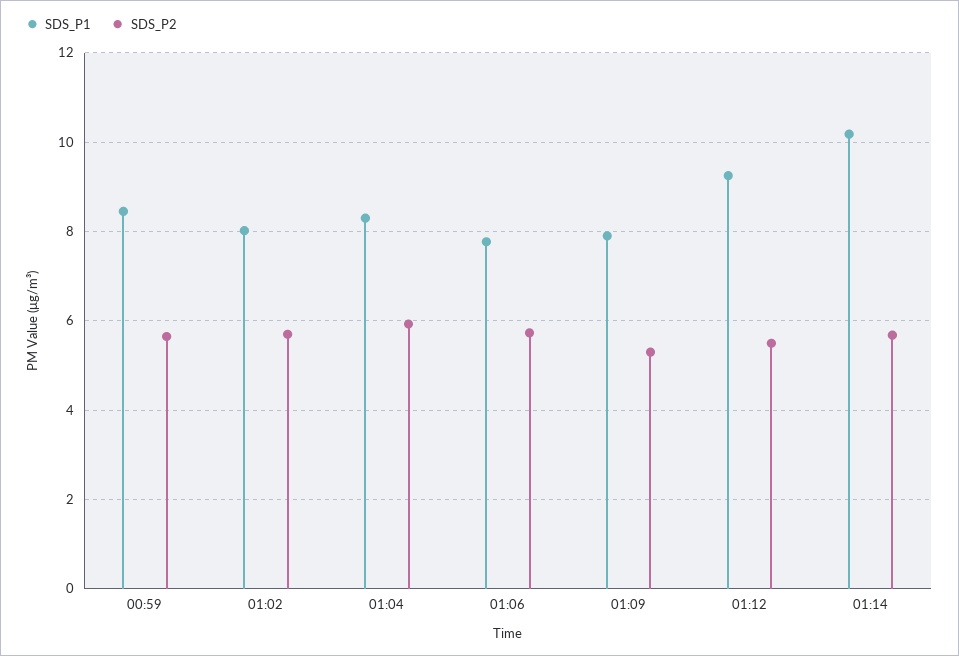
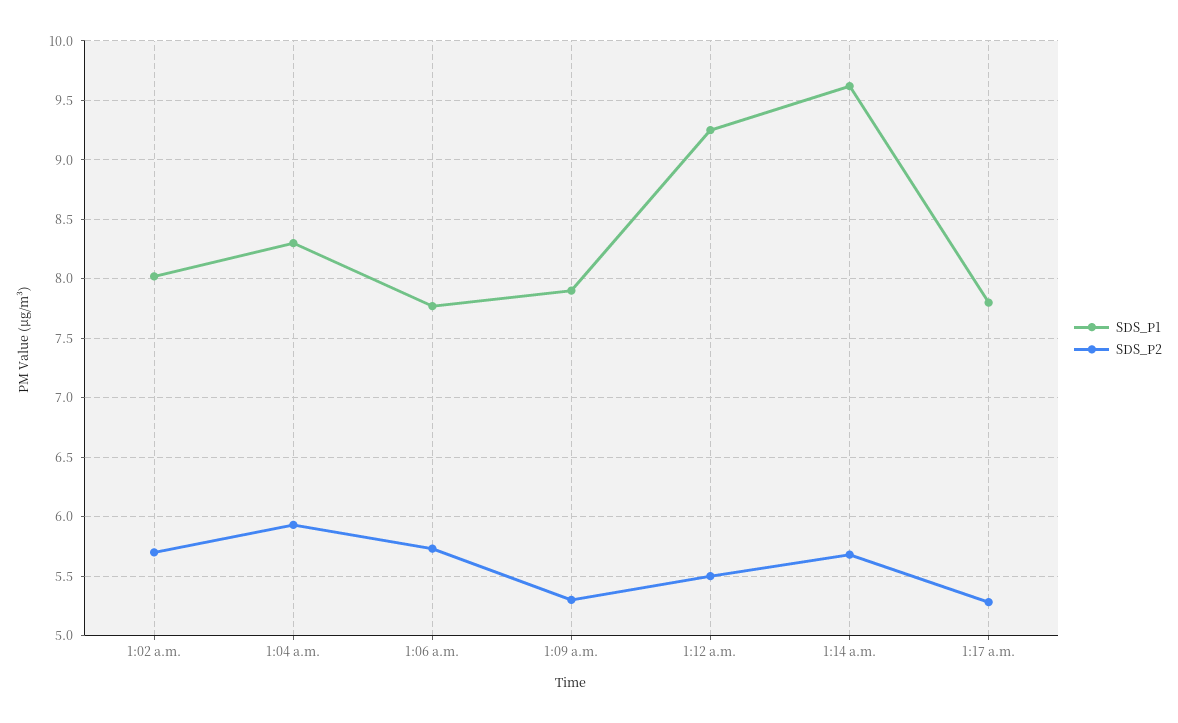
SDS_P1, 00:59: 8.4 -> none
SDS_P2, 00:59: 5.6 -> none
SDS_P1, 01:14: 10.2 -> 9.6
SDS_P1, 1:17 a.m.: none -> 7.8
SDS_P2, 1:17 a.m.: none -> 5.3

